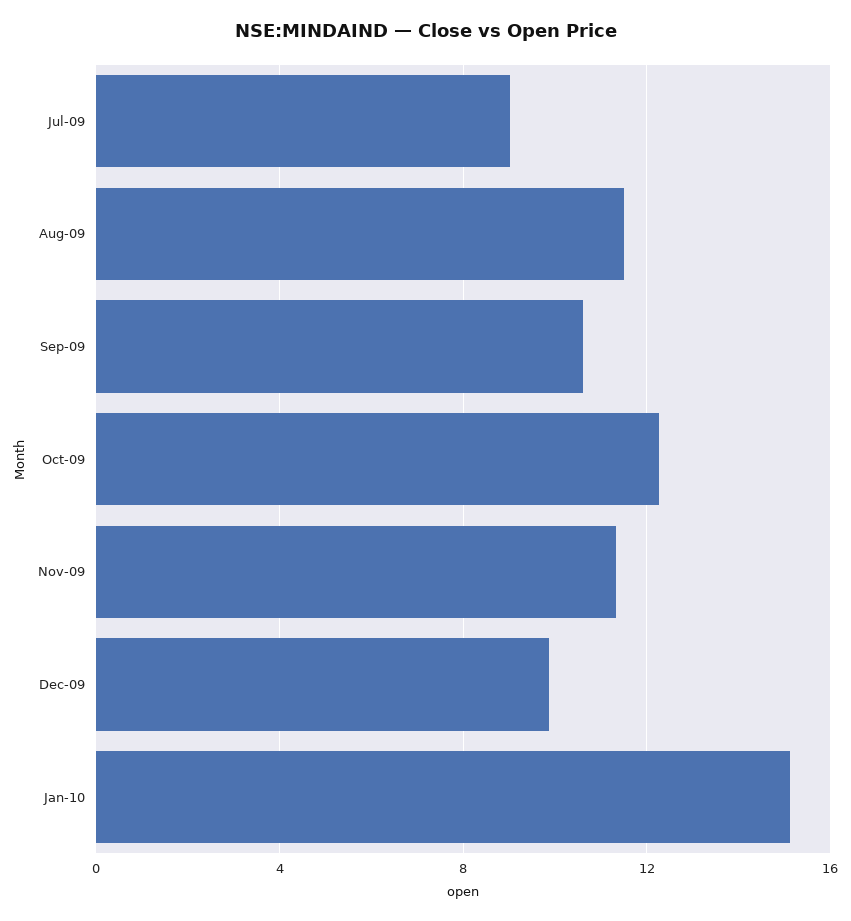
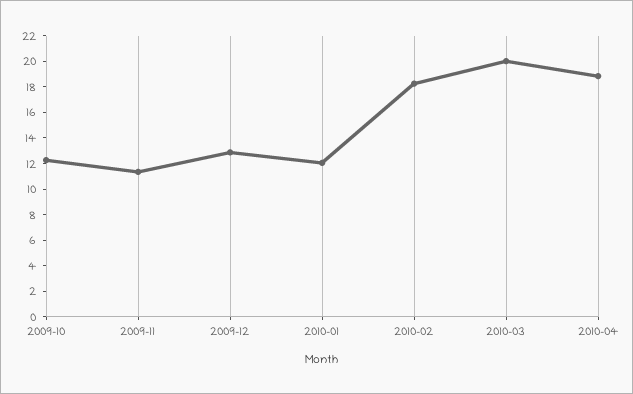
Jul-09: 9 -> none
Aug-09: 11.5 -> none
Sep-09: 10.5 -> none
Dec-09: 10 -> 13
Jan-10: 15 -> 12
2010-02: none -> 18
2010-03: none -> 20
2010-04: none -> 19

